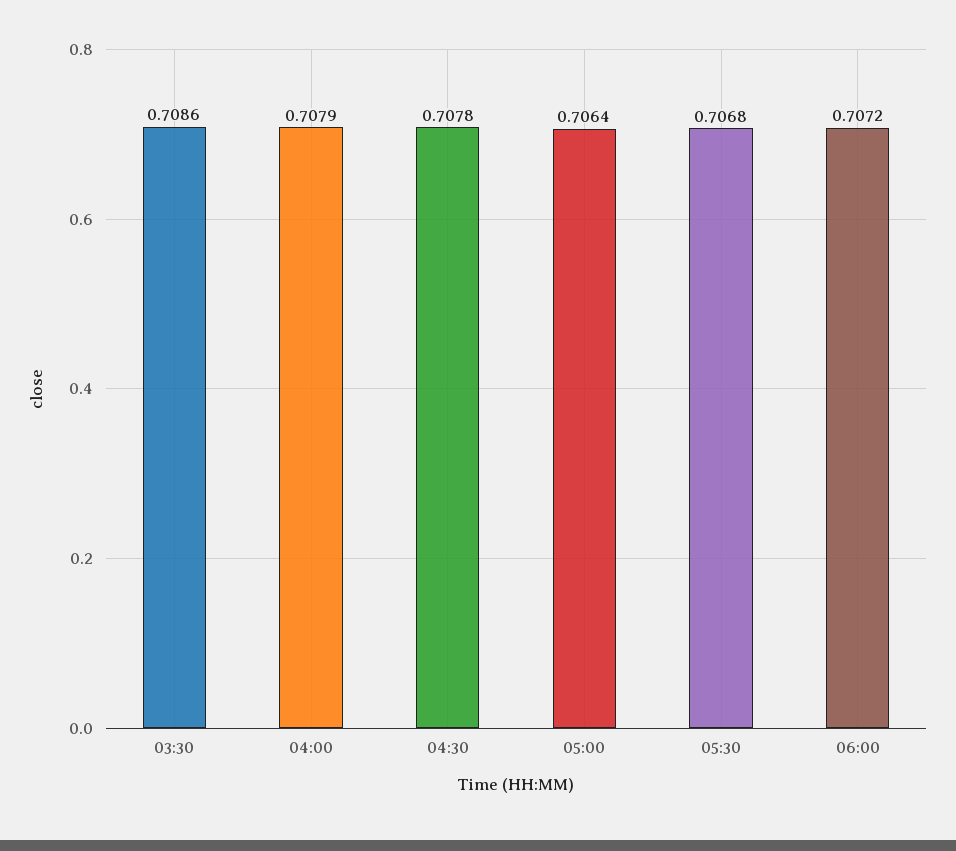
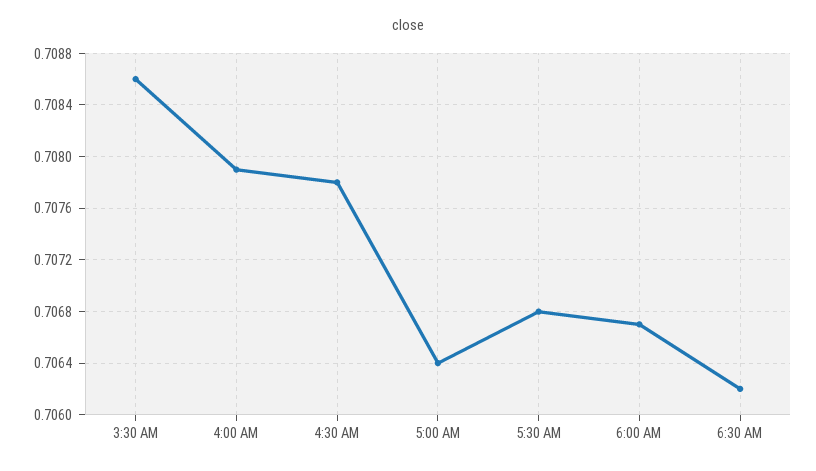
06:00: 0.7072 -> 0.7067
6:30 AM: none -> 0.7062

